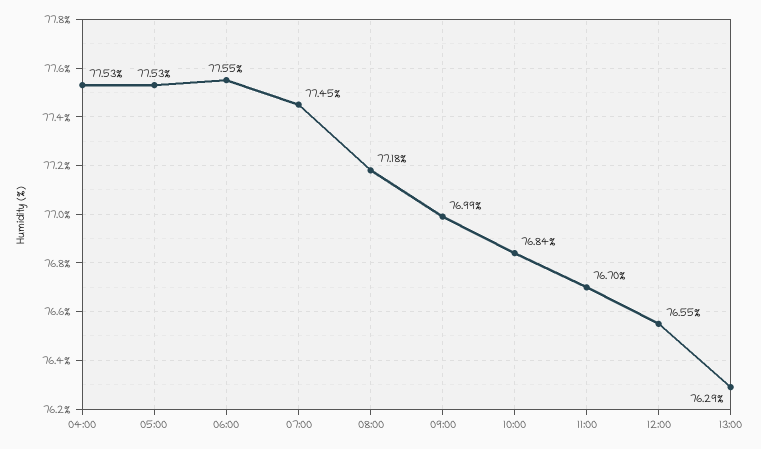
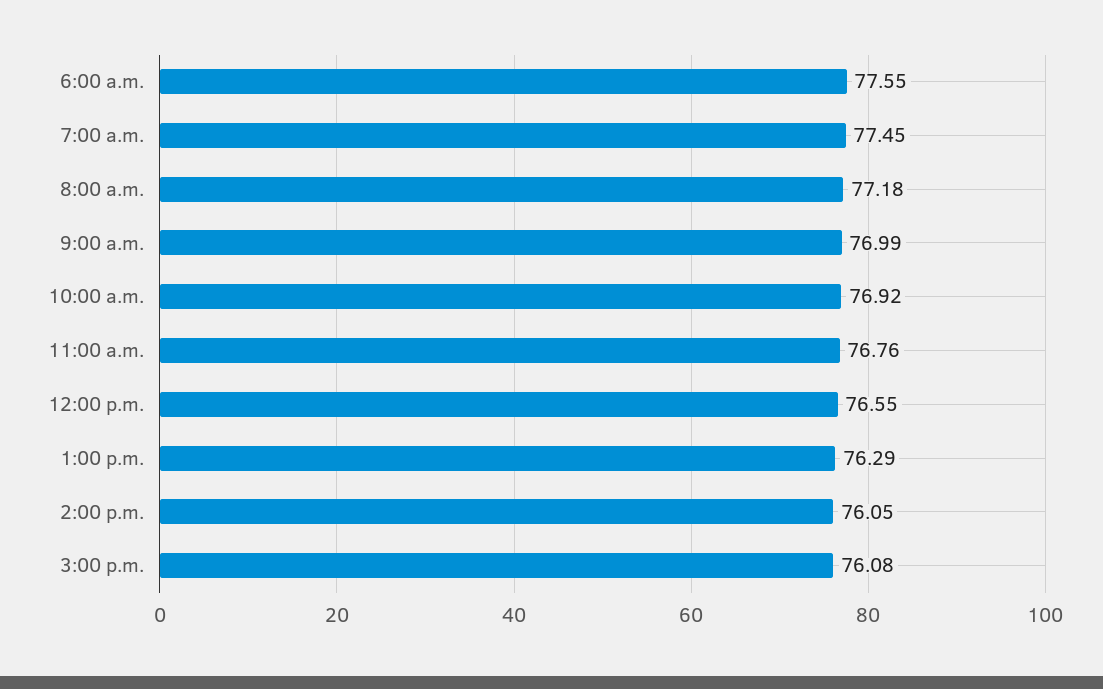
04:00: 77.53 -> none
05:00: 77.53 -> none
10:00: 76.84 -> 76.92
11:00: 76.7 -> 76.76
2:00 p.m.: none -> 76.05
3:00 p.m.: none -> 76.08

